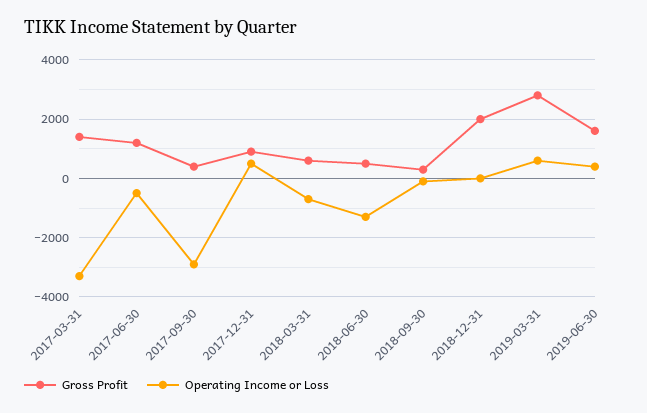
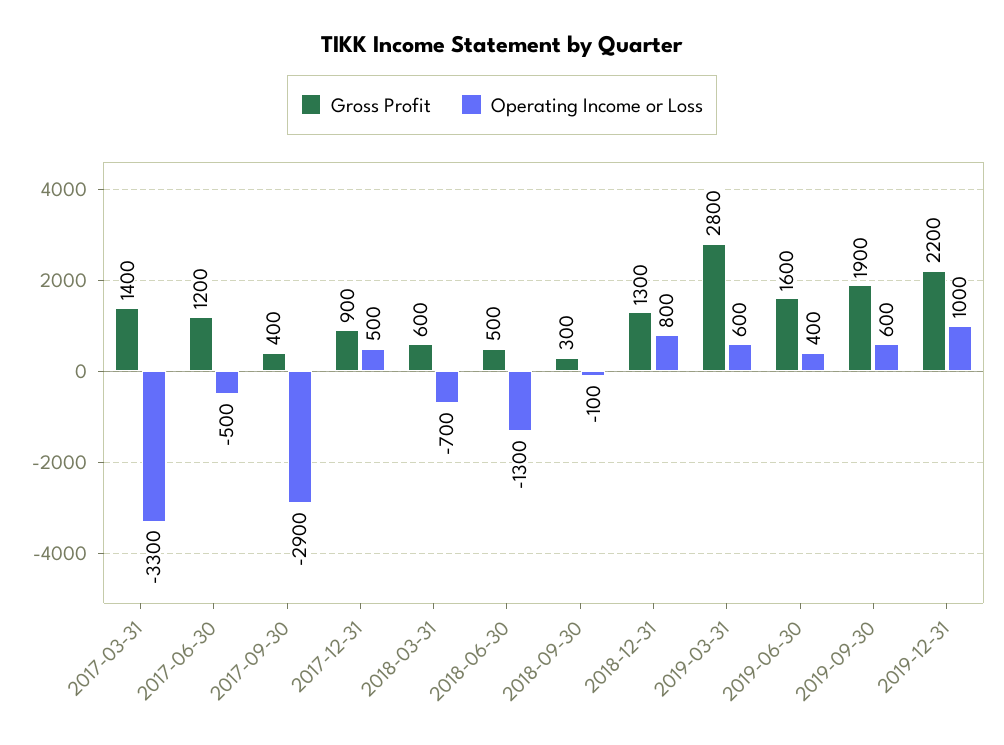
Gross Profit, 2018-12-31: 2000 -> 1300
Operating Income or Loss, 2018-12-31: 0 -> 800
Gross Profit, 2019-09-30: none -> 1900
Operating Income or Loss, 2019-09-30: none -> 600
Gross Profit, 2019-12-31: none -> 2200
Operating Income or Loss, 2019-12-31: none -> 1000

